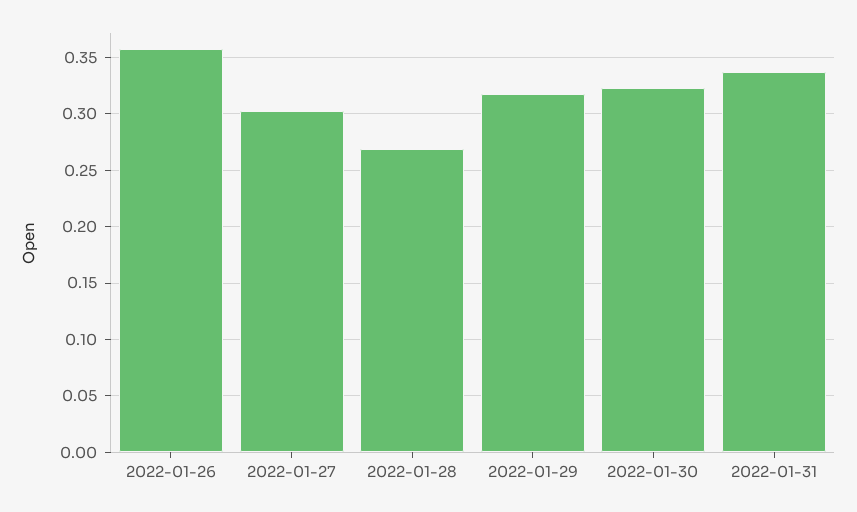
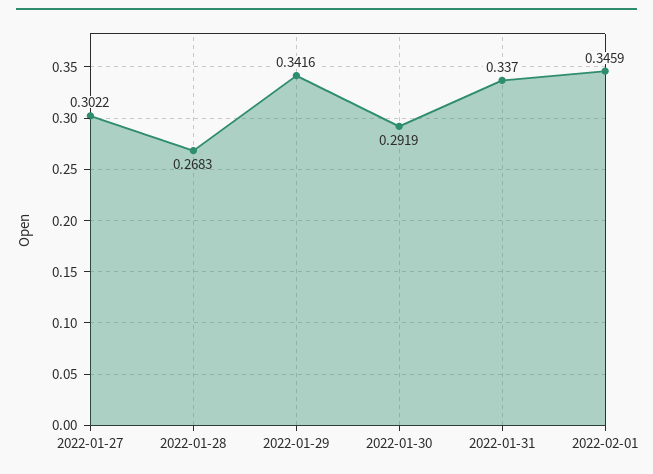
2022-01-26: 0.36 -> none
2022-01-29: 0.32 -> 0.3416
2022-01-30: 0.32 -> 0.2919
2022-02-01: none -> 0.3459

